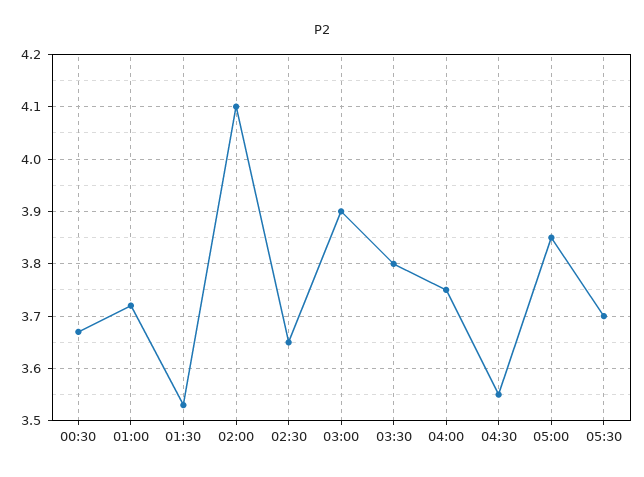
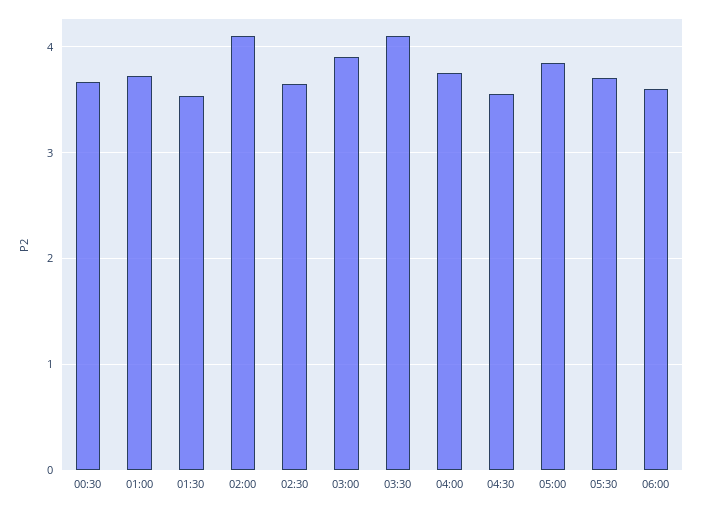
03:30: 3.8 -> 4.1
06:00: none -> 3.6

